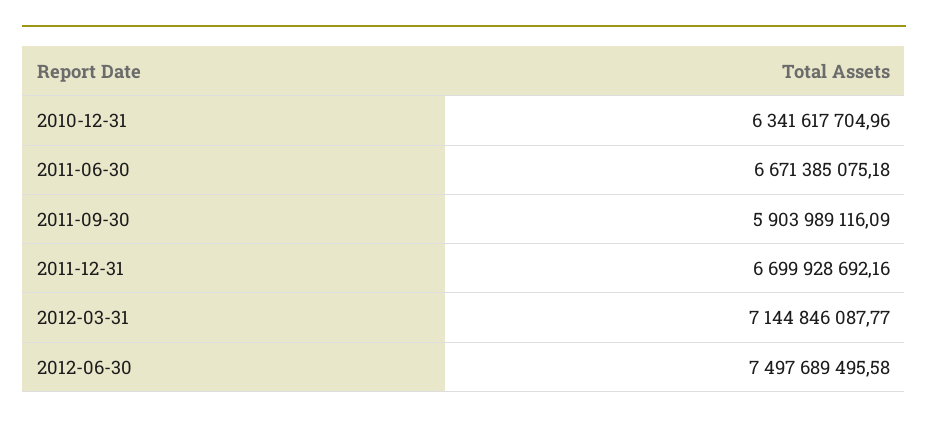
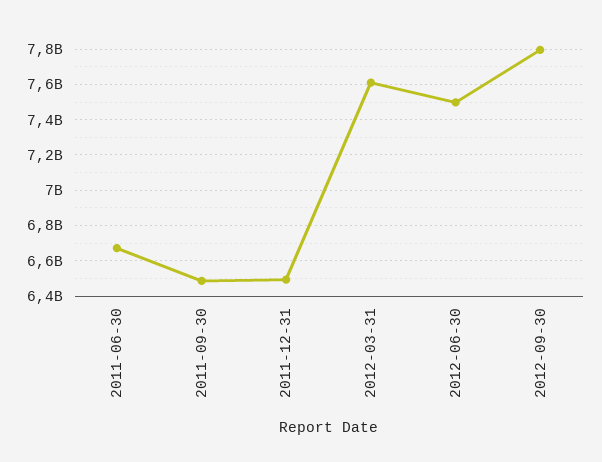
2010-12-31: 6341617704.96 -> none
2011-09-30: 5903989116.09 -> 6500000000
2011-12-31: 6699928692.16 -> 6500000000
2012-03-31: 7144846087.77 -> 7600000000
2012-09-30: none -> 7800000000

